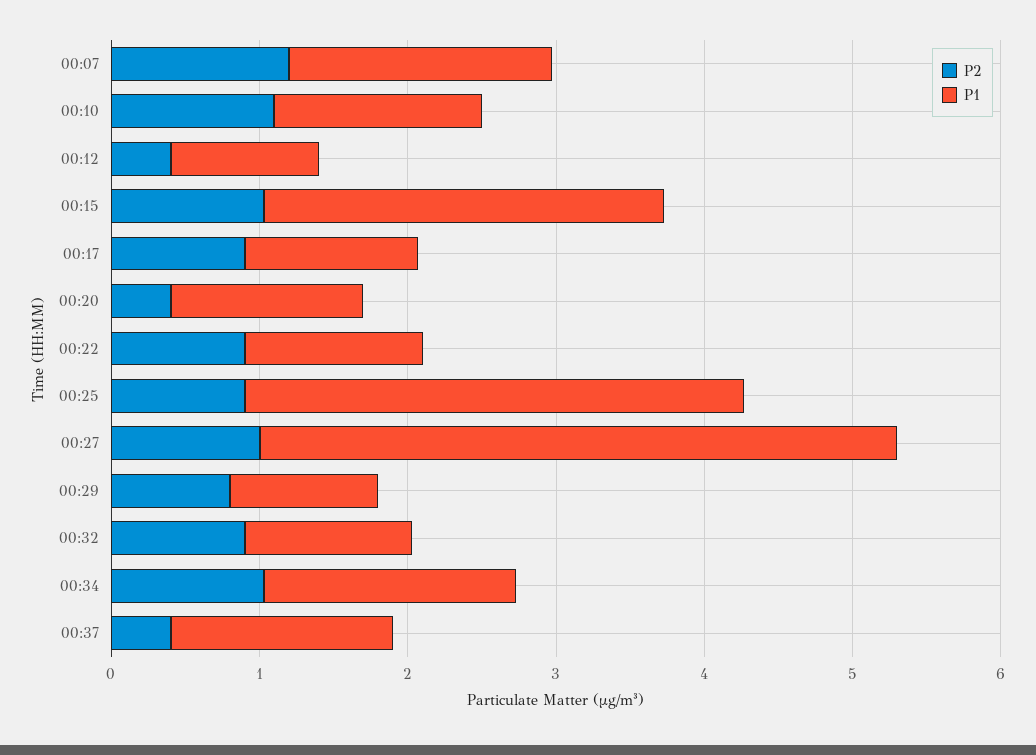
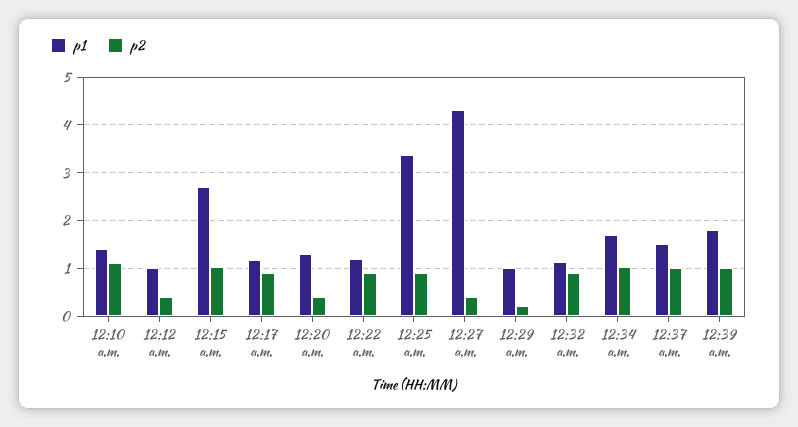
P2, 00:07: 1.2 -> none
P1, 00:07: 1.8 -> none
P2, 00:27: 1 -> 0.4
P2, 00:29: 0.8 -> 0.2
P2, 00:37: 0.4 -> 1
P1, 12:39 a.m.: none -> 1.8
P2, 12:39 a.m.: none -> 1

